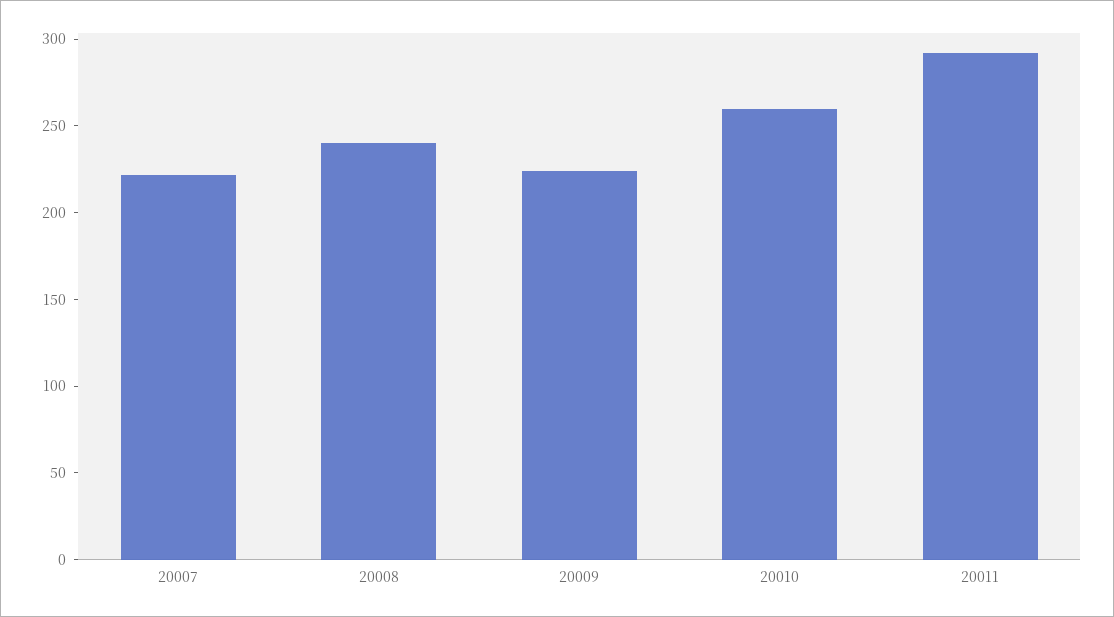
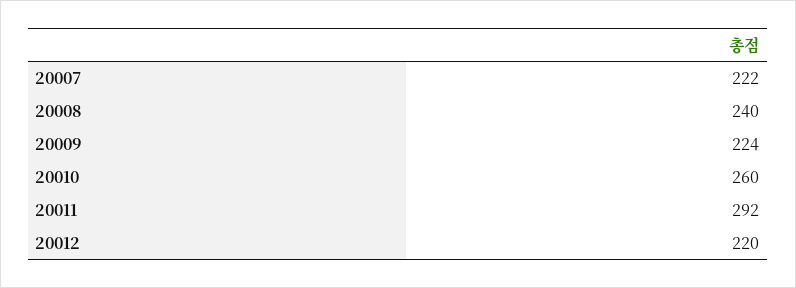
20012: none -> 220

